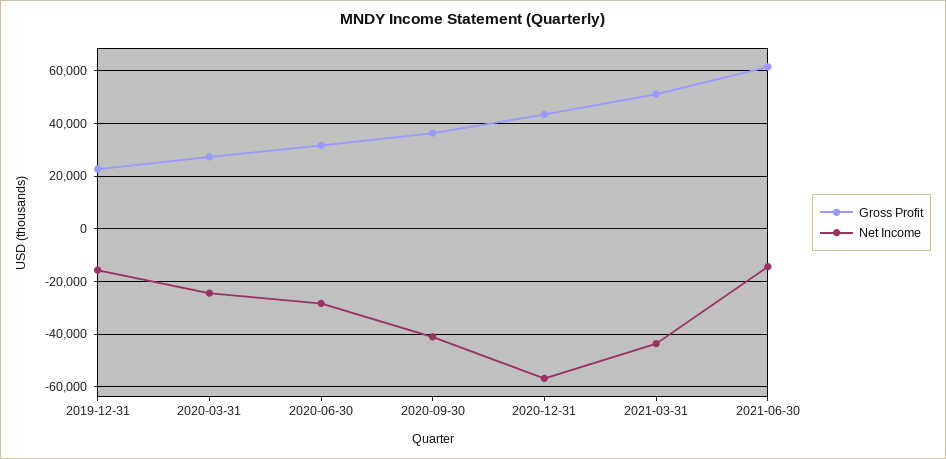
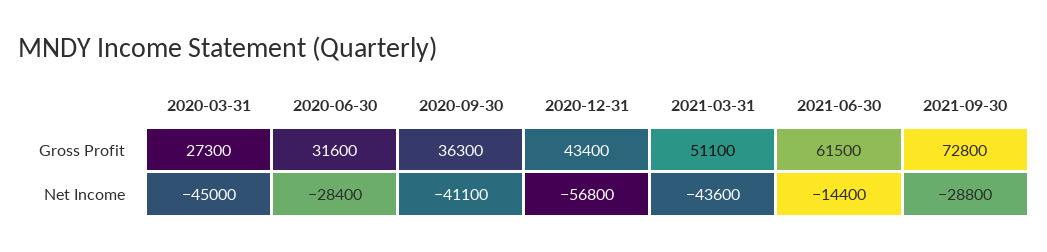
Gross Profit, 2019-12-31: 22500 -> none
Net Income, 2019-12-31: -15000 -> none
Net Income, 2020-03-31: -25000 -> -45000
Gross Profit, 2021-09-30: none -> 72800
Net Income, 2021-09-30: none -> -28800

